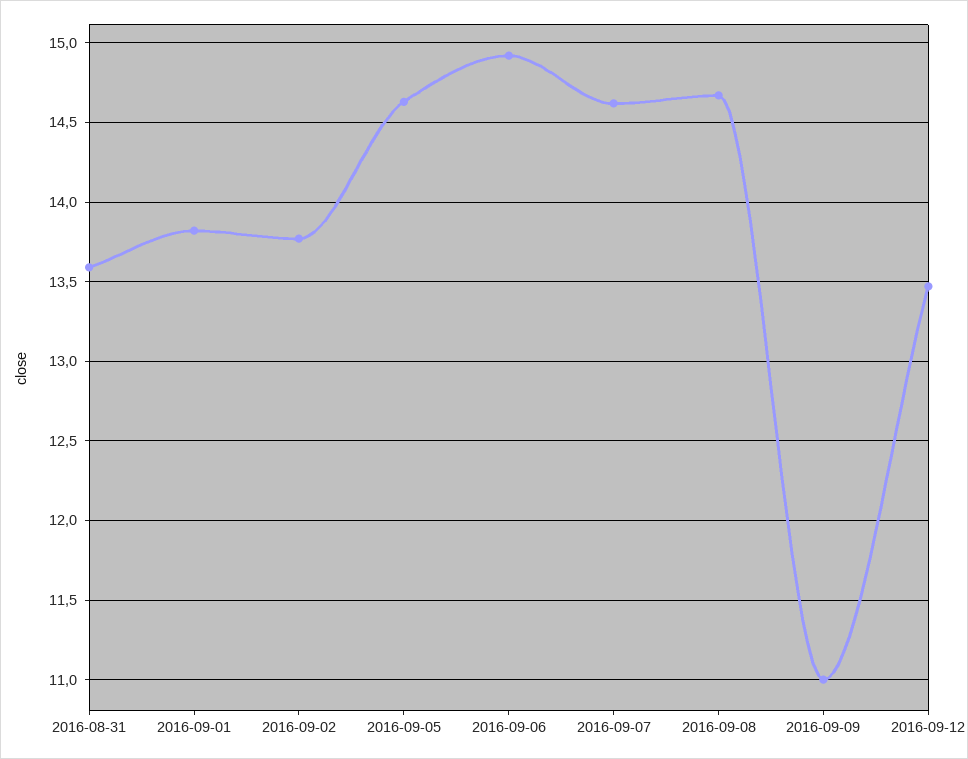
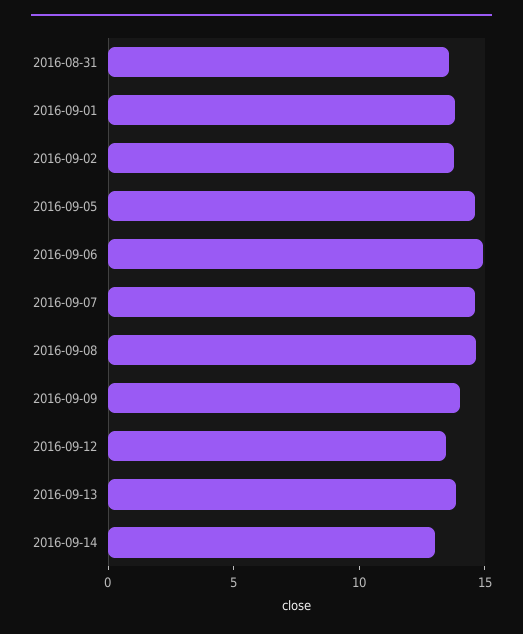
2016-09-09: 11 -> 14
2016-09-13: none -> 14
2016-09-14: none -> 13

